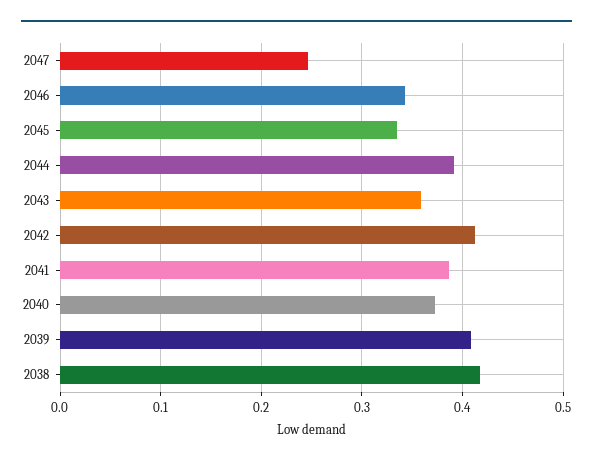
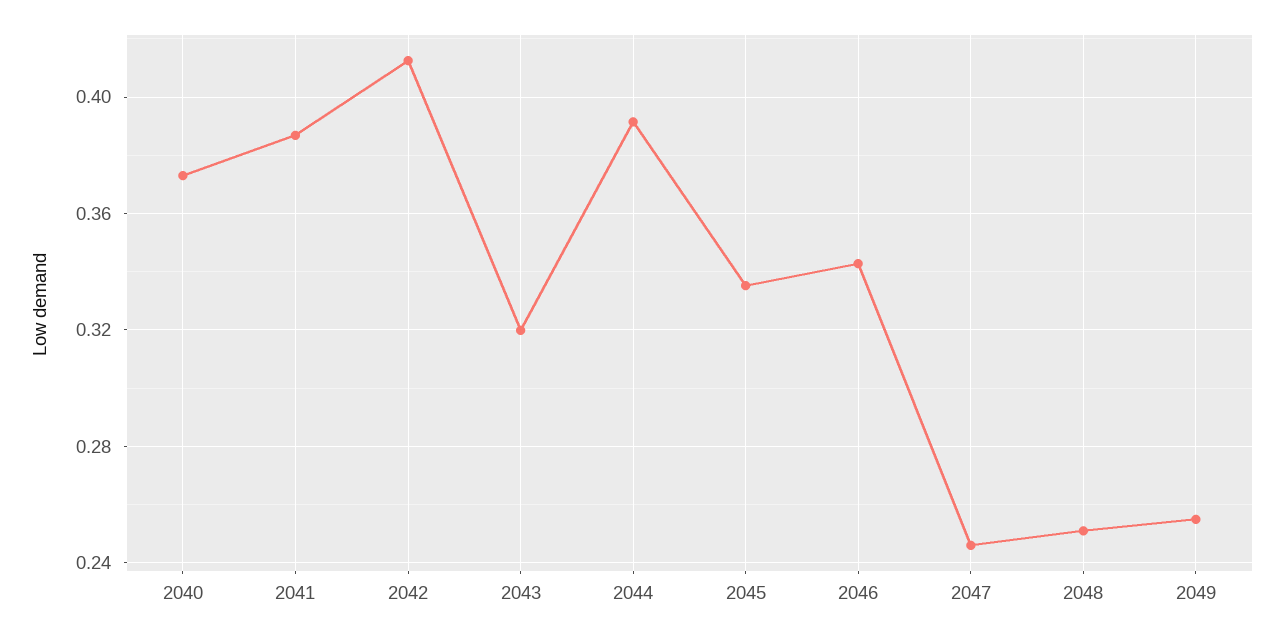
2043: 0.36 -> 0.32
2039: 0.41 -> none
2038: 0.42 -> none
2048: none -> 0.25
2049: none -> 0.255

